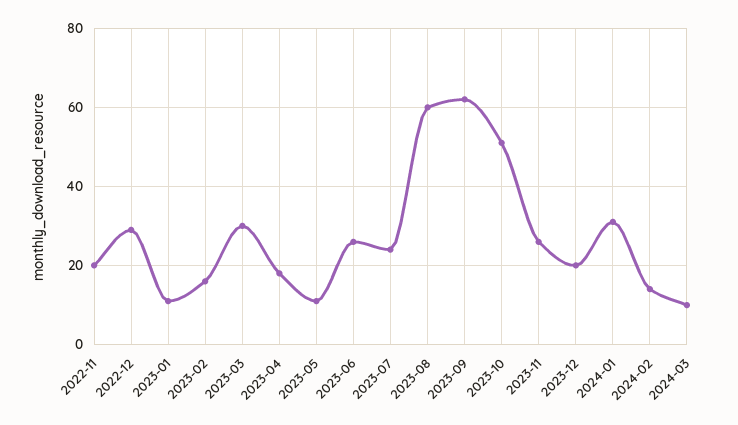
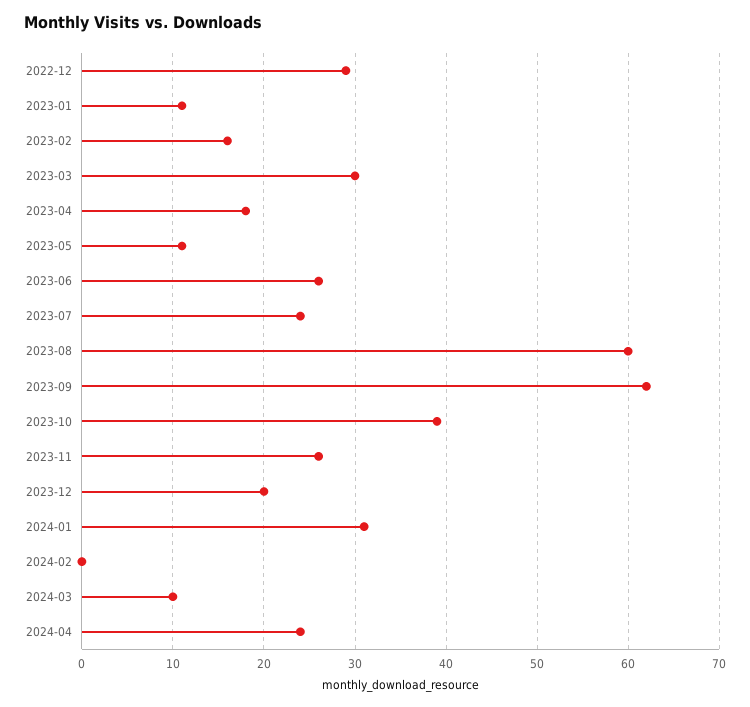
2022-11: 20 -> none
2023-10: 50 -> 39
2024-02: 15 -> 0
2024-04: none -> 24

